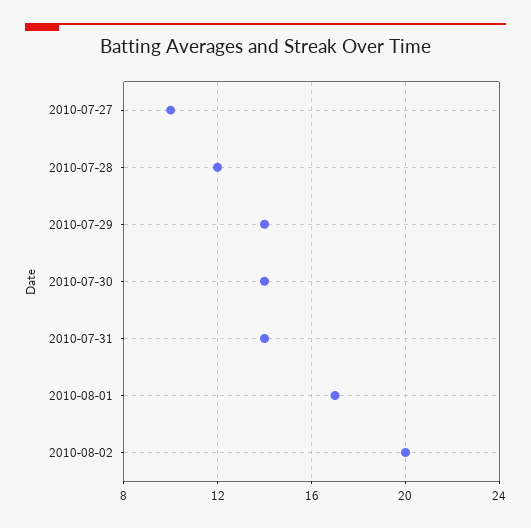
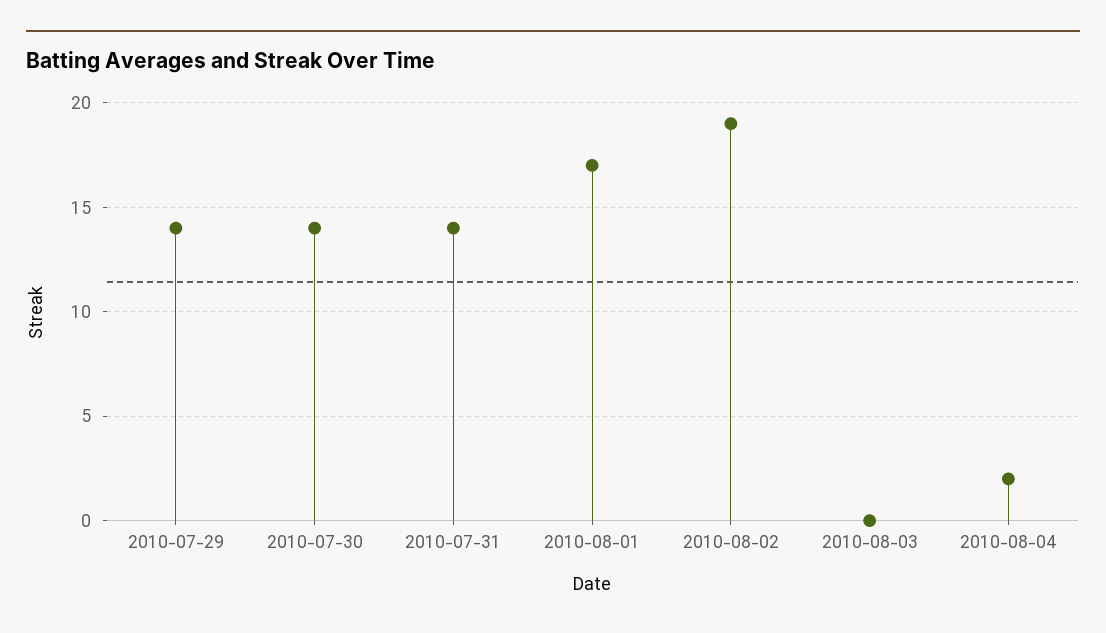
2010-07-27: 10 -> none
2010-07-28: 12 -> none
2010-08-02: 20 -> 19
2010-08-03: none -> 0
2010-08-04: none -> 2

